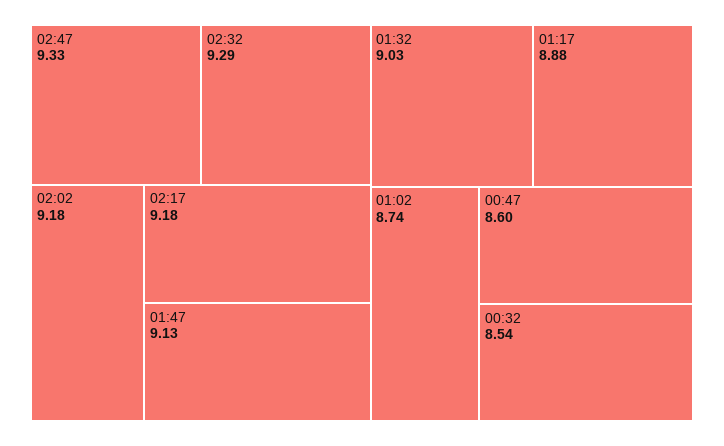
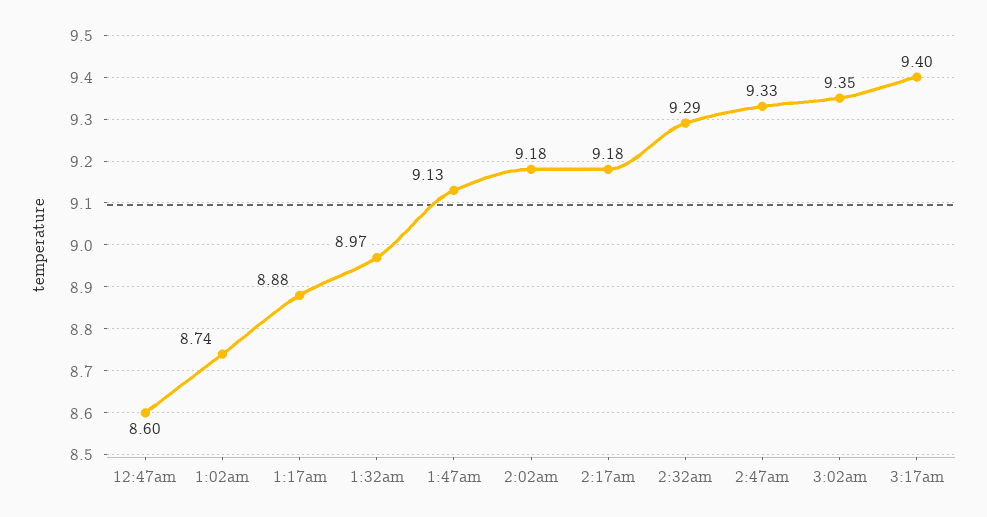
01:32: 9.03 -> 8.97
00:32: 8.54 -> none
3:02am: none -> 9.35
3:17am: none -> 9.4

